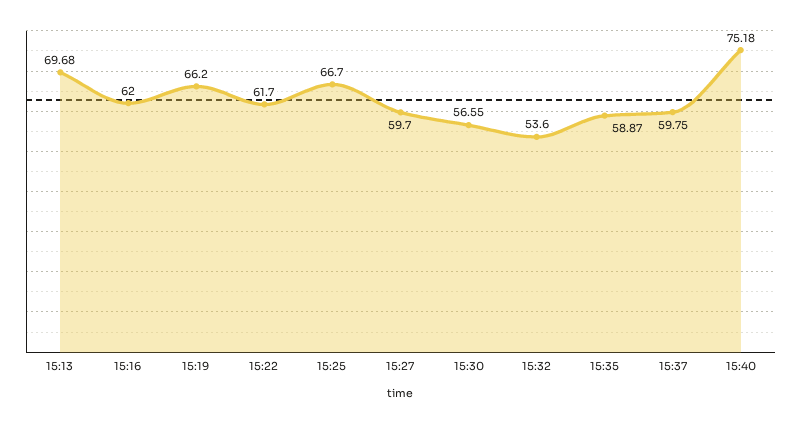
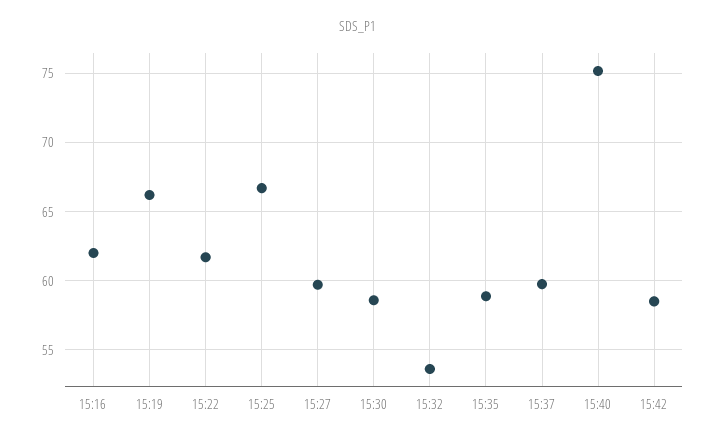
15:13: 69.68 -> none
15:30: 56.55 -> 58.5
15:42: none -> 58.5

